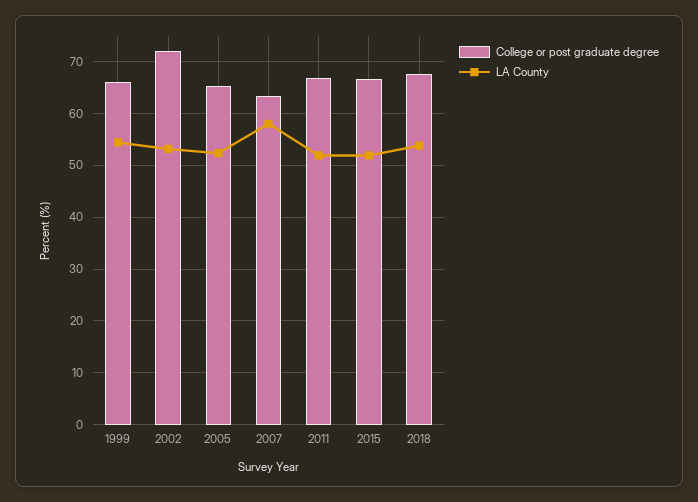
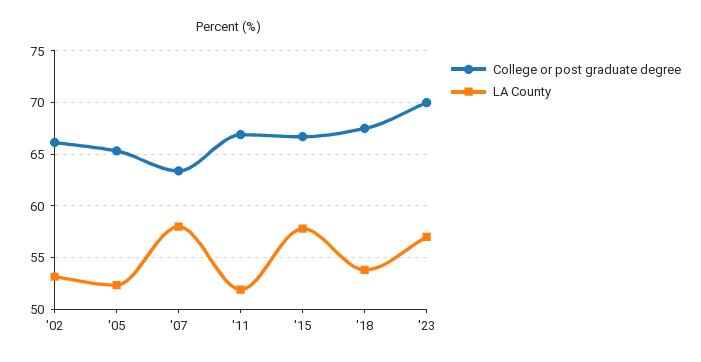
College or post graduate degree, 1999: 66 -> none
LA County, 1999: 54 -> none
College or post graduate degree, 2002: 72 -> 66
LA County, 2015: 52 -> 58
College or post graduate degree, '23: none -> 70
LA County, '23: none -> 57

